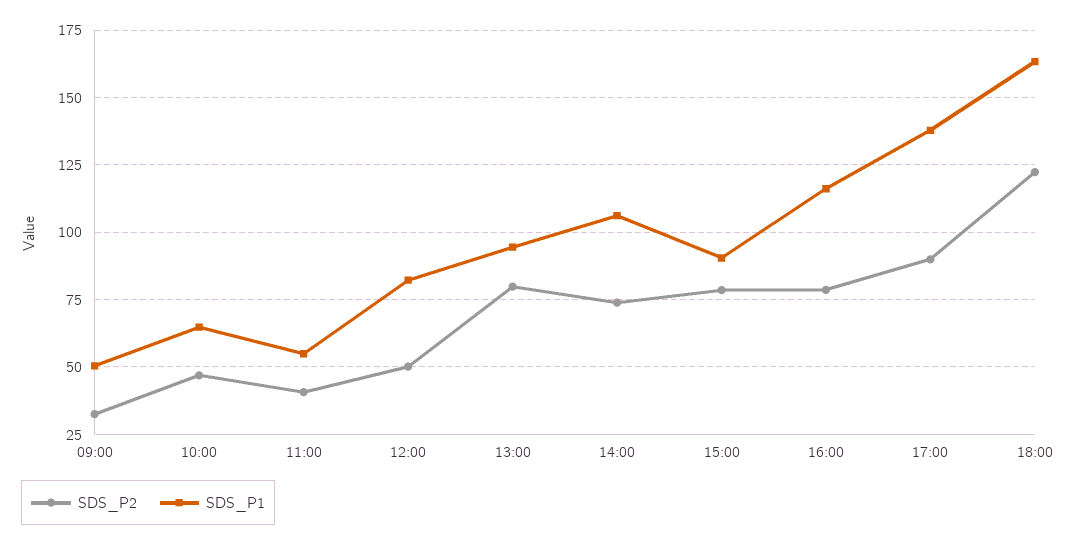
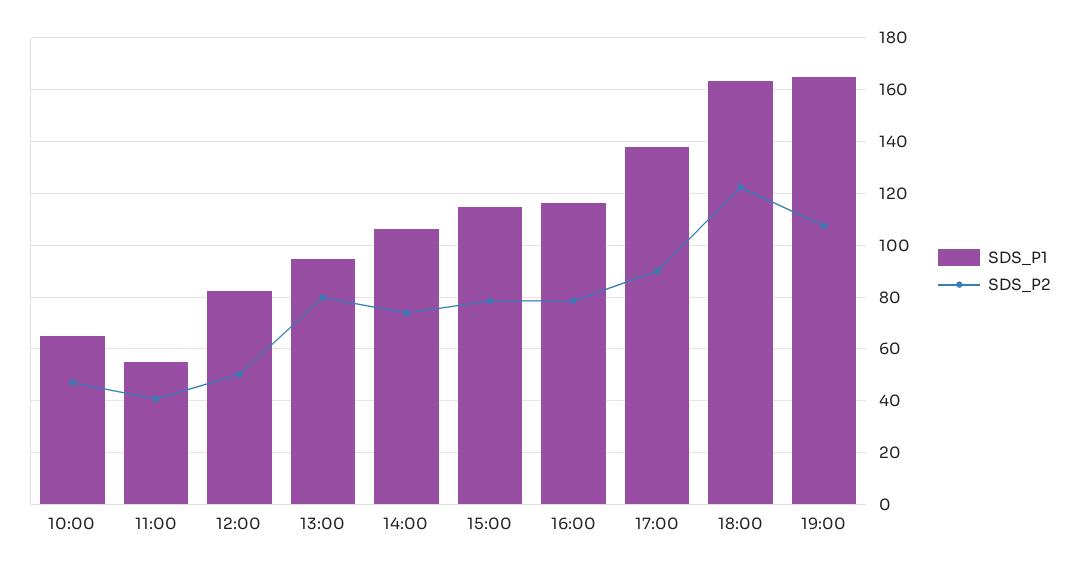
SDS_P2, 09:00: 32.5 -> none
SDS_P1, 09:00: 50 -> none
SDS_P1, 15:00: 90 -> 115
SDS_P1, 19:00: none -> 165
SDS_P2, 19:00: none -> 107.5

